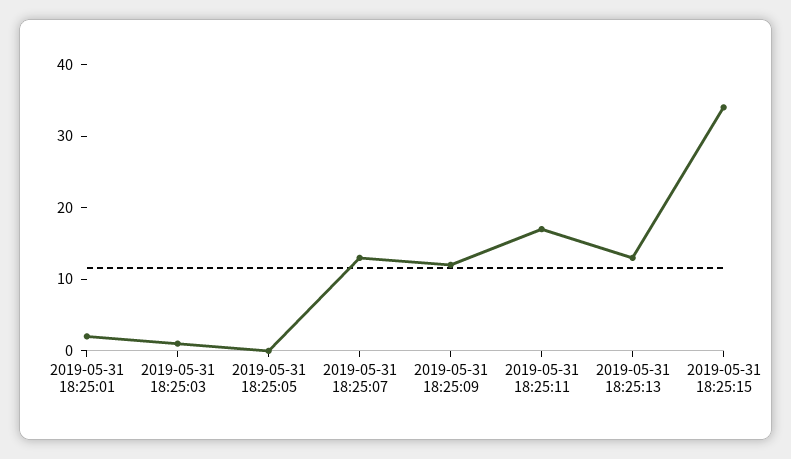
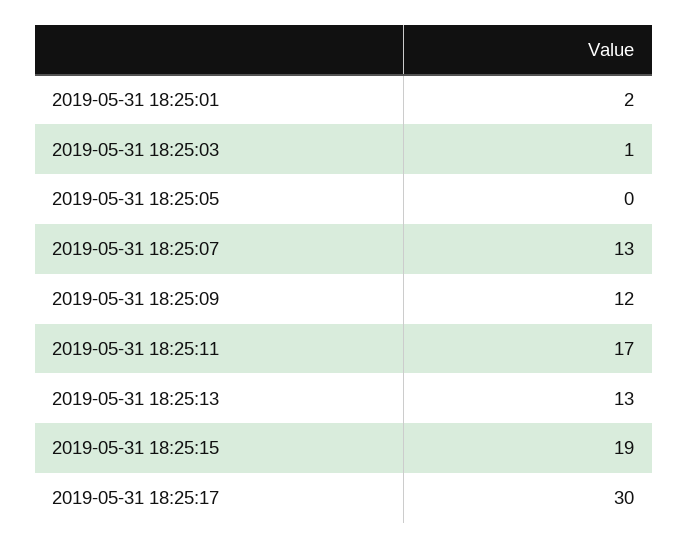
2019-05-31 18:25:15: 35 -> 19
2019-05-31 18:25:17: none -> 30

